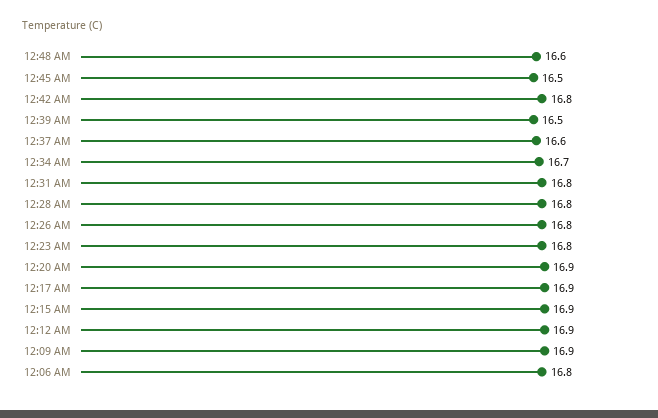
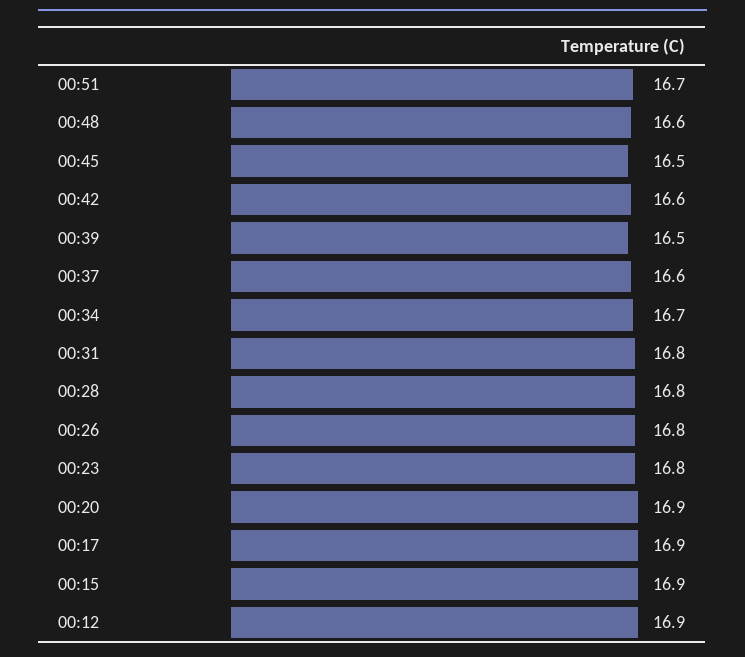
12:42 AM: 16.8 -> 16.6
12:09 AM: 16.9 -> none
12:06 AM: 16.8 -> none
00:51: none -> 16.7

